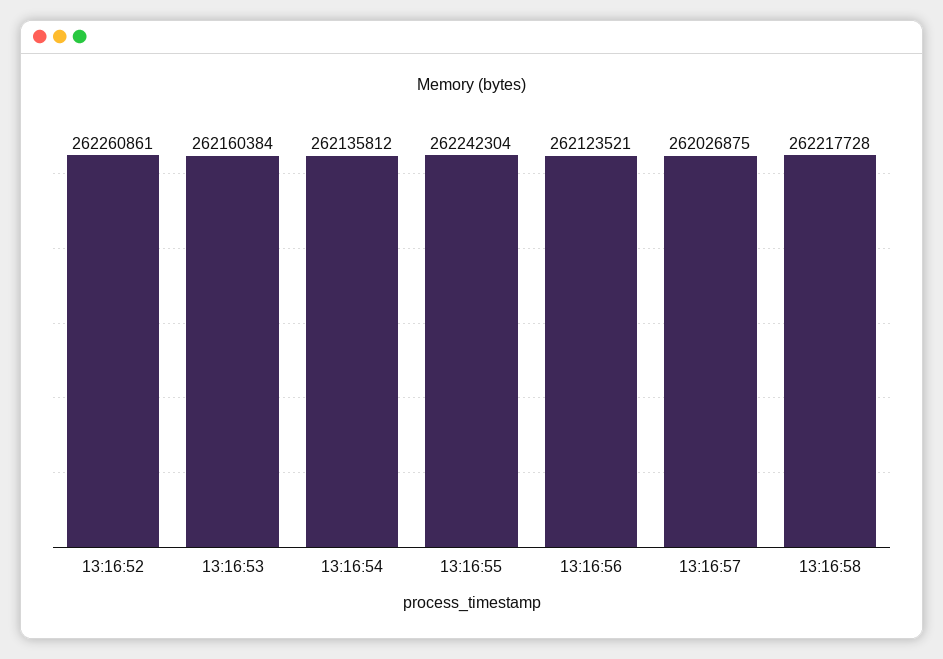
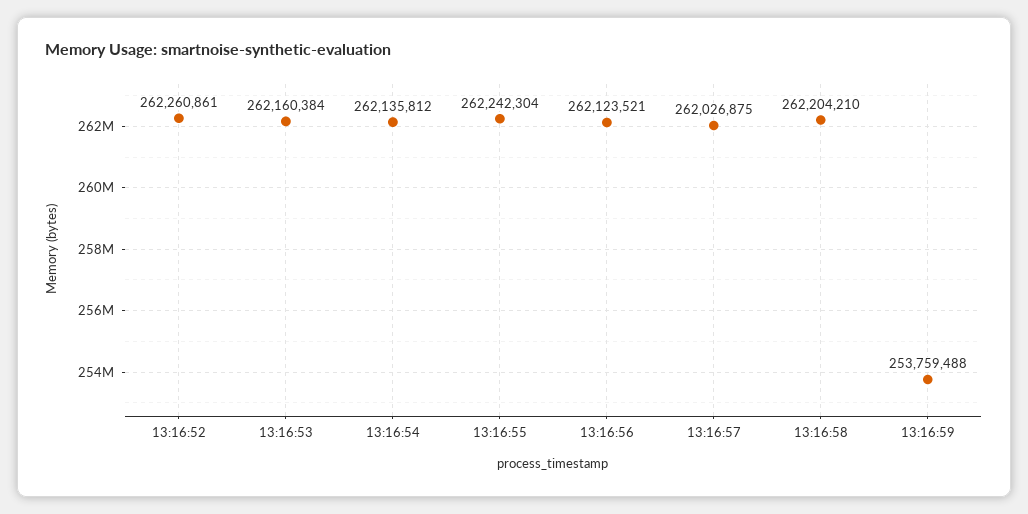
13:16:58: 262217728 -> 262204210
13:16:59: none -> 253759488

